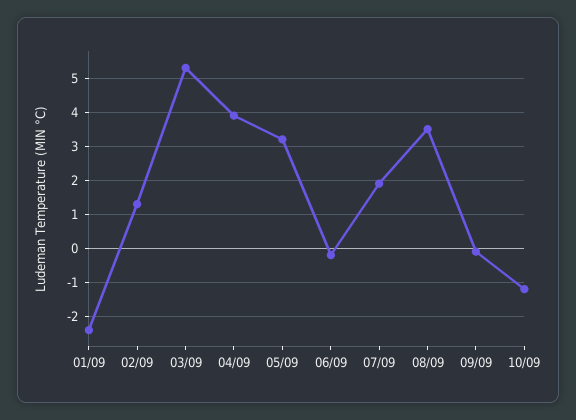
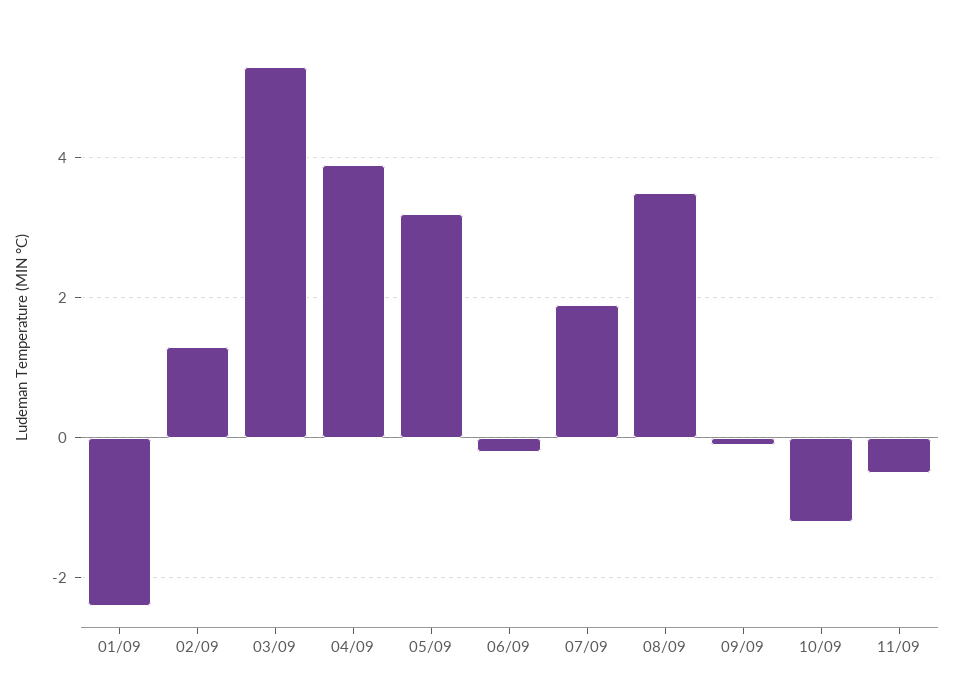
11/09: none -> -0.5

